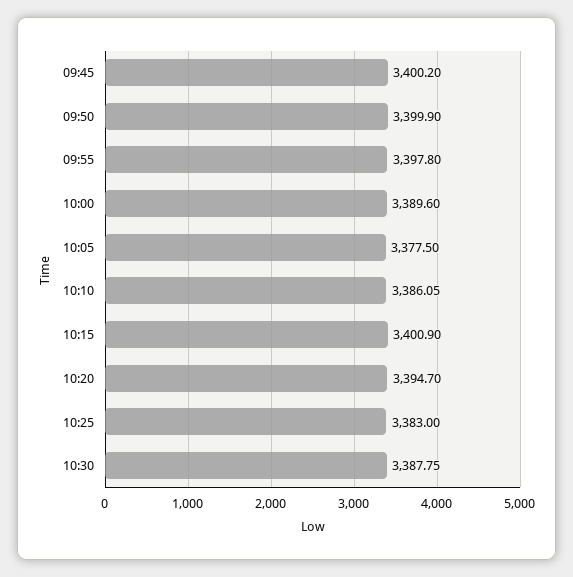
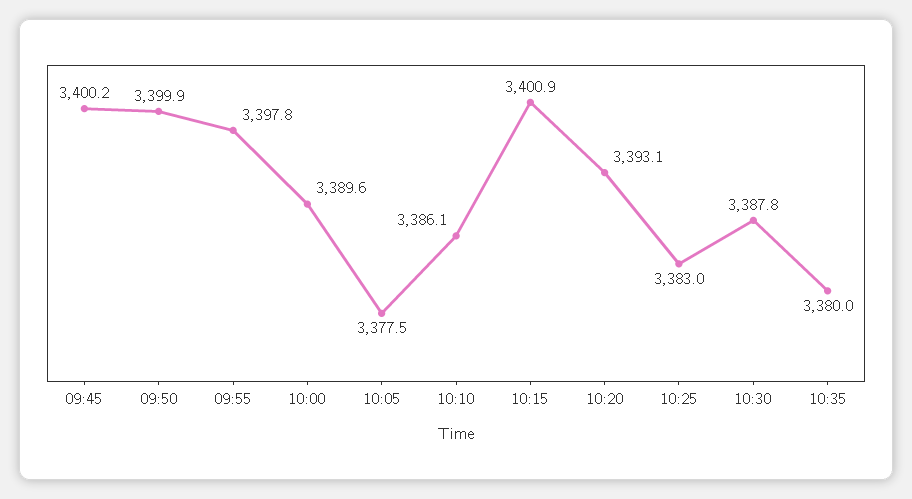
10:20: 3394.7 -> 3393.1
10:35: none -> 3380

